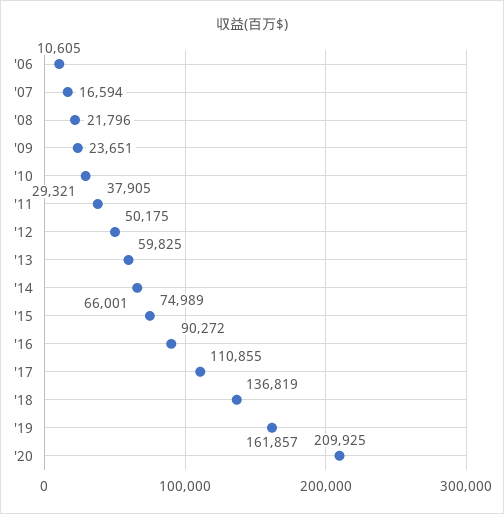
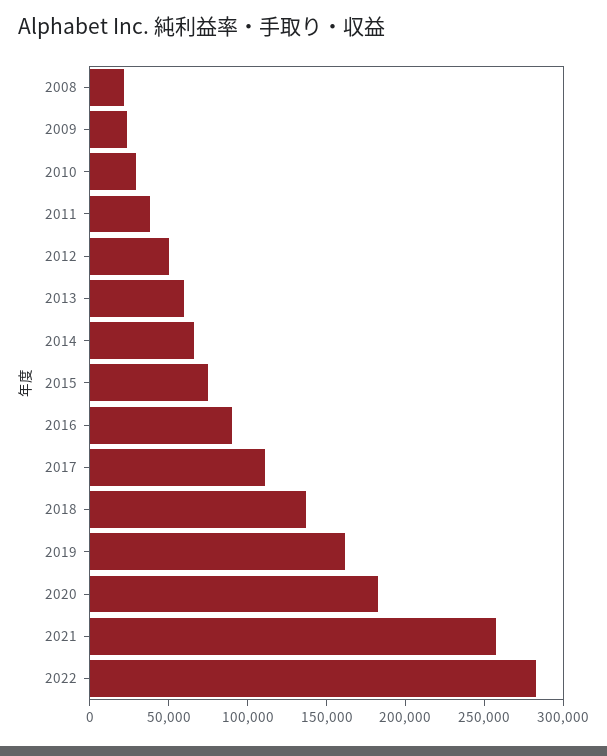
'06: 10605 -> none
'07: 16594 -> none
'20: 209925 -> 180000
2021: none -> 260000
2022: none -> 280000

